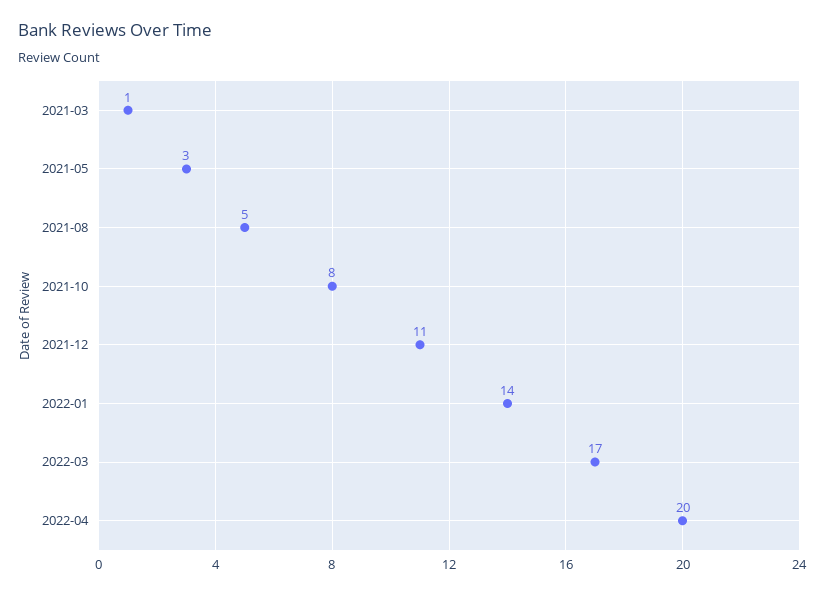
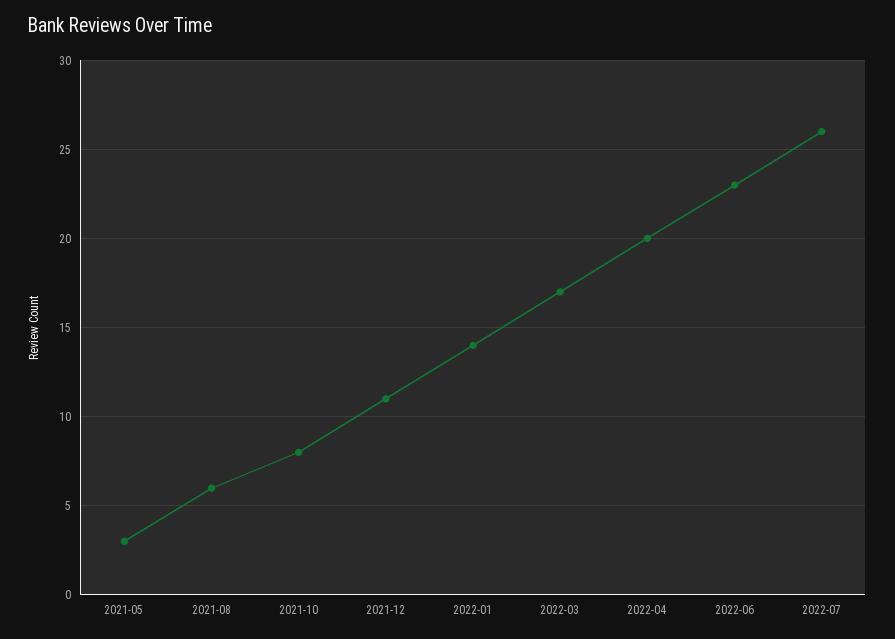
2021-03: 1 -> none
2021-08: 5 -> 6
2022-06: none -> 23
2022-07: none -> 26

